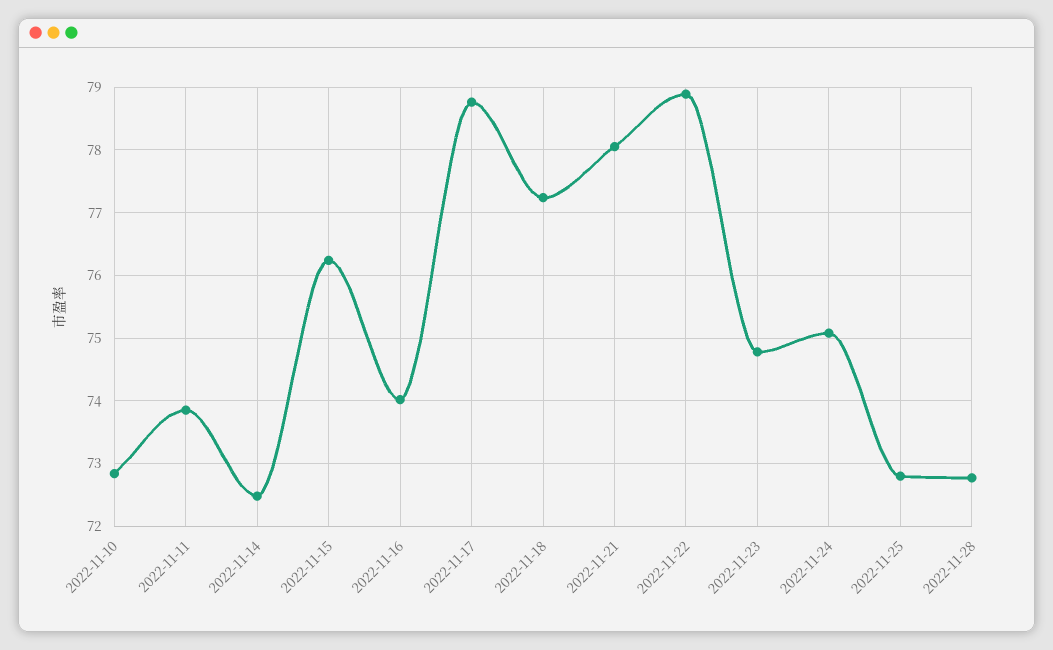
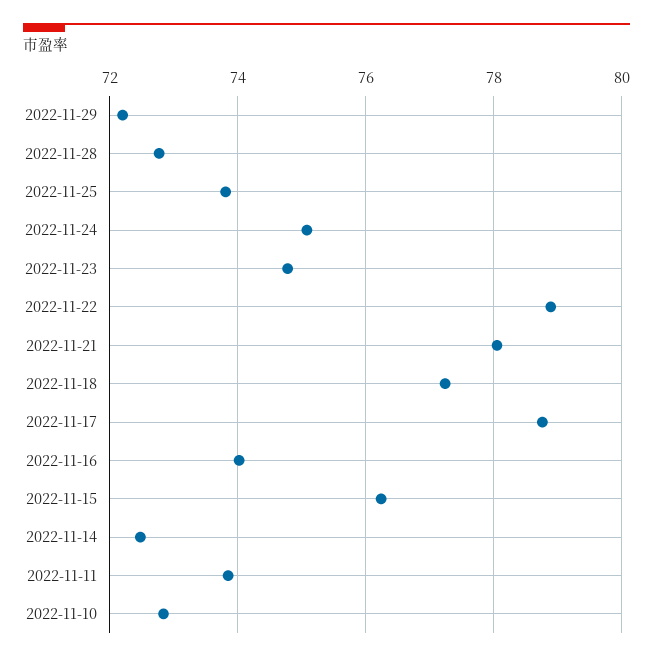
2022-11-25: 72.8 -> 73.8
2022-11-29: none -> 72.2

